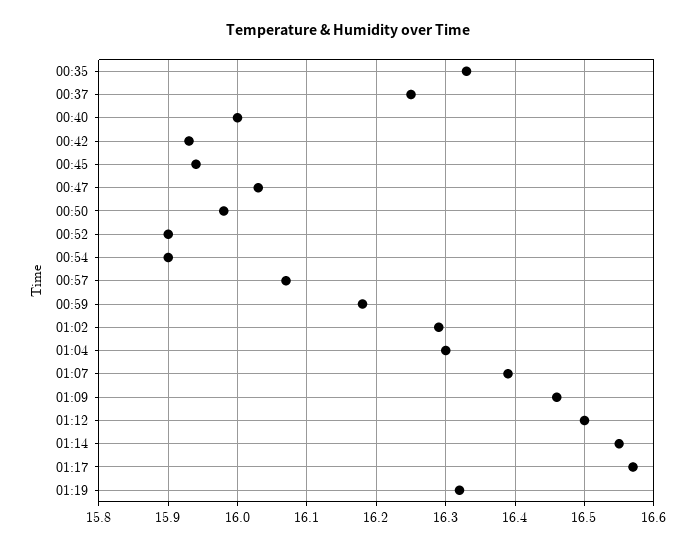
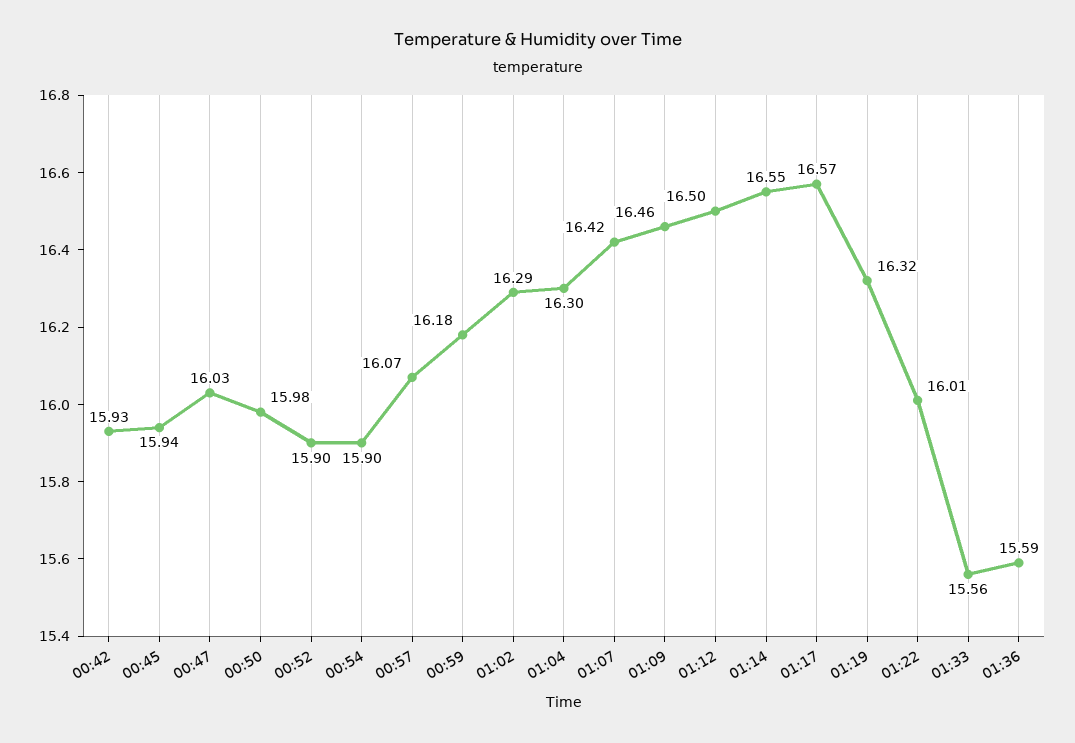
00:35: 16.33 -> none
00:37: 16.25 -> none
00:40: 16 -> none
01:07: 16.39 -> 16.42
01:22: none -> 16.01
01:33: none -> 15.56
01:36: none -> 15.59

